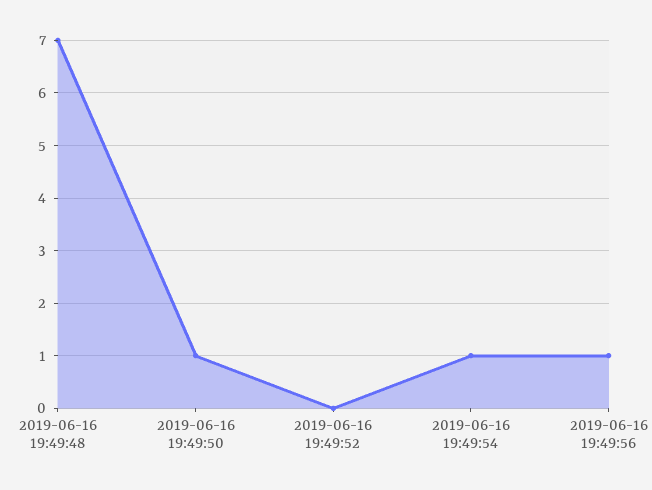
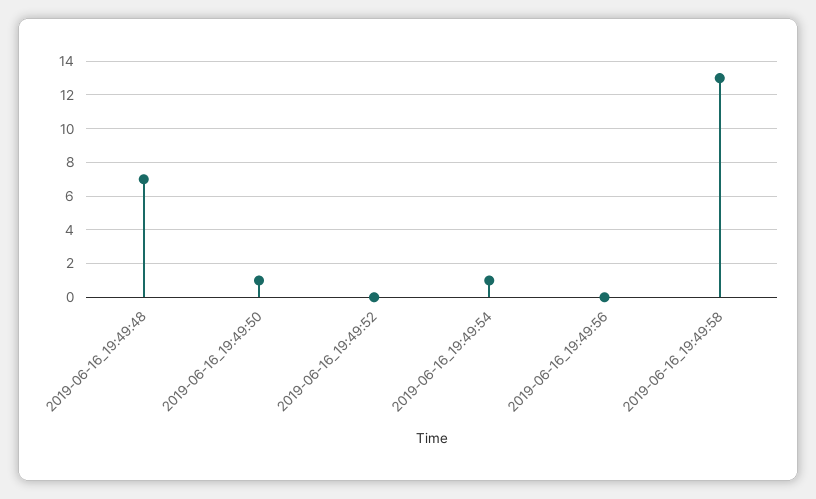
2019-06-16 19:49:56: 1 -> 0
2019-06-16_19:49:58: none -> 13

